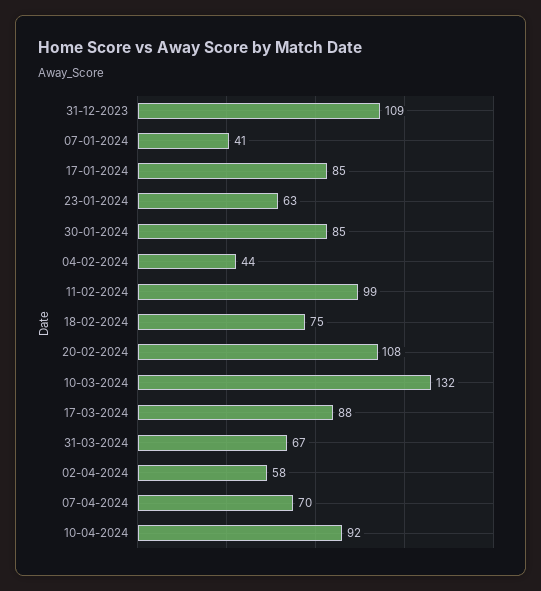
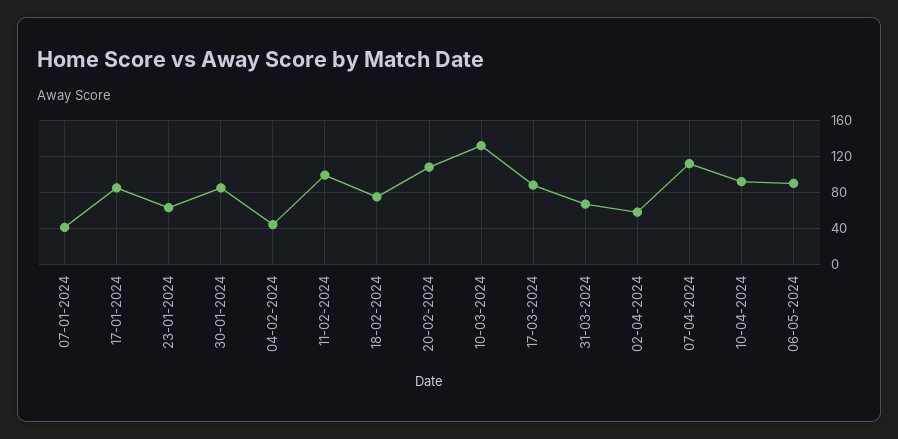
31-12-2023: 109 -> none
07-04-2024: 70 -> 110
06-05-2024: none -> 90

